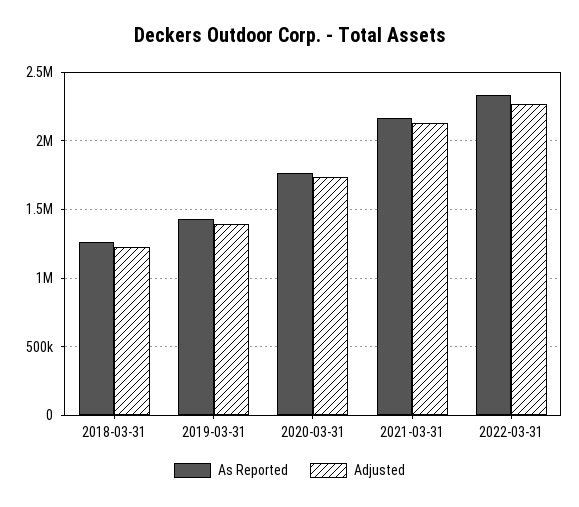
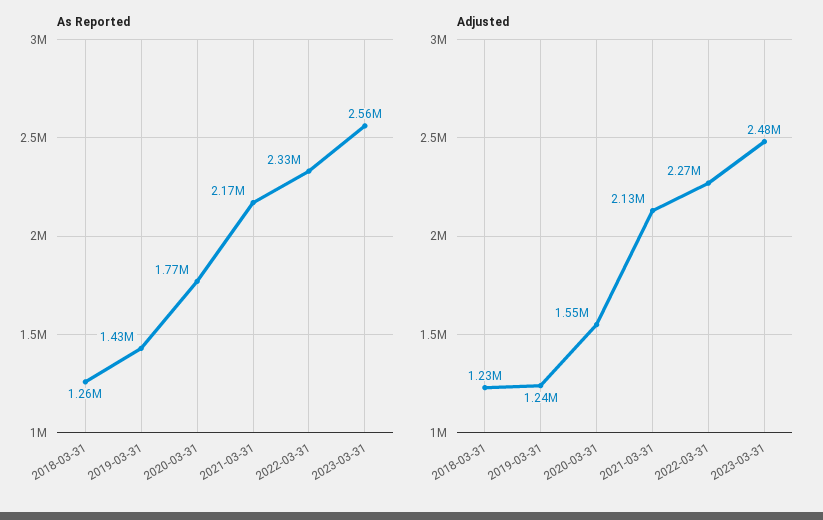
Adjusted, 2019-03-31: 1400000 -> 1240000
Adjusted, 2020-03-31: 1750000 -> 1550000
As Reported, 2023-03-31: none -> 2560000
Adjusted, 2023-03-31: none -> 2480000

